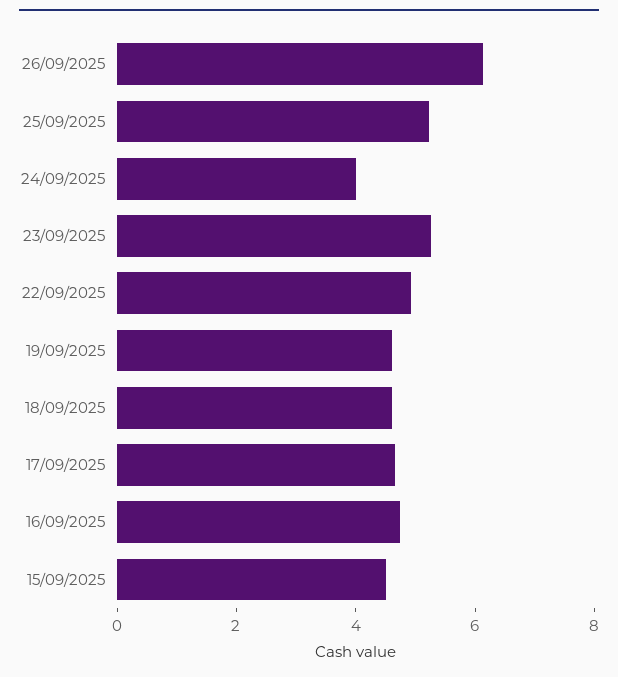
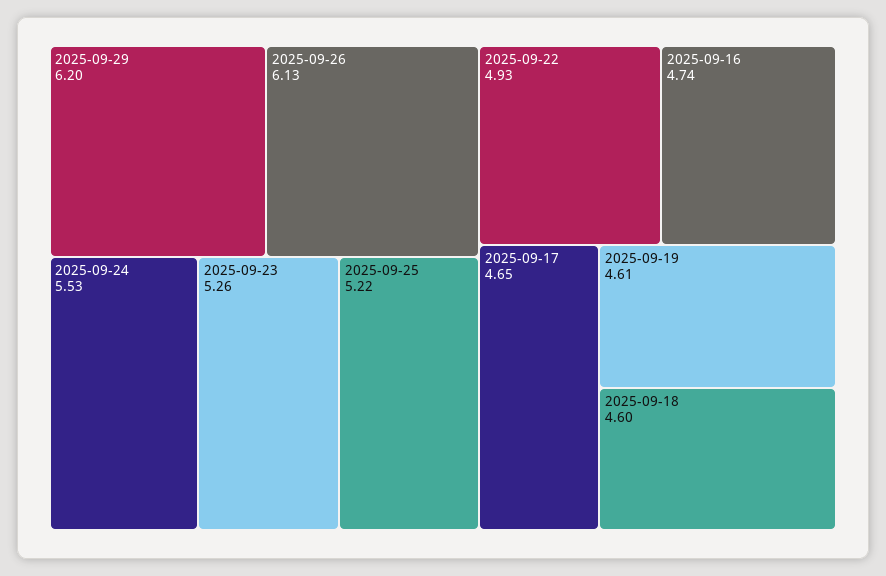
24/09/2025: 4 -> 5.53
15/09/2025: 4.5 -> none
2025-09-29: none -> 6.2

